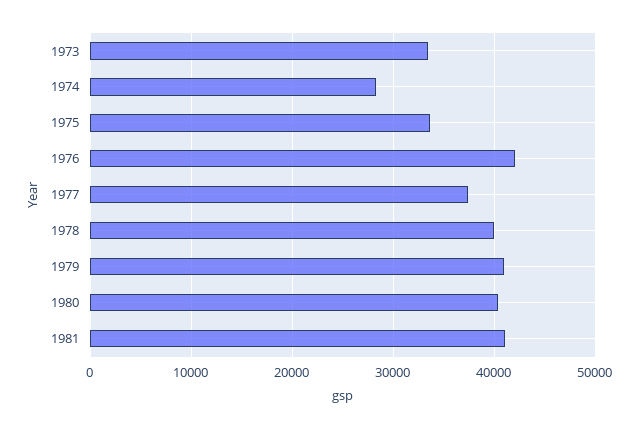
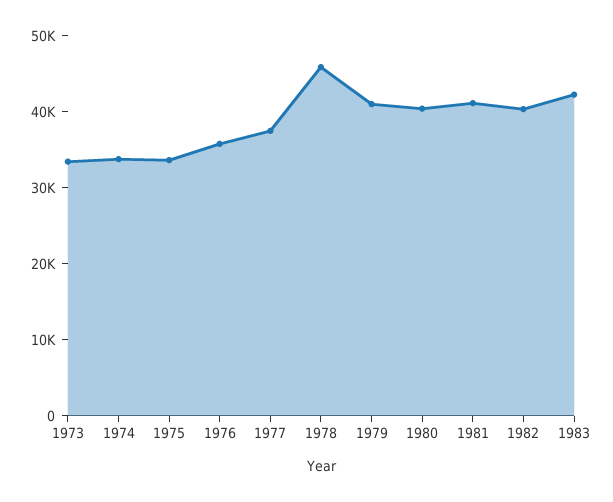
1974: 28000 -> 34000
1976: 42000 -> 36000
1978: 40000 -> 46000
1982: none -> 40000
1983: none -> 42000

